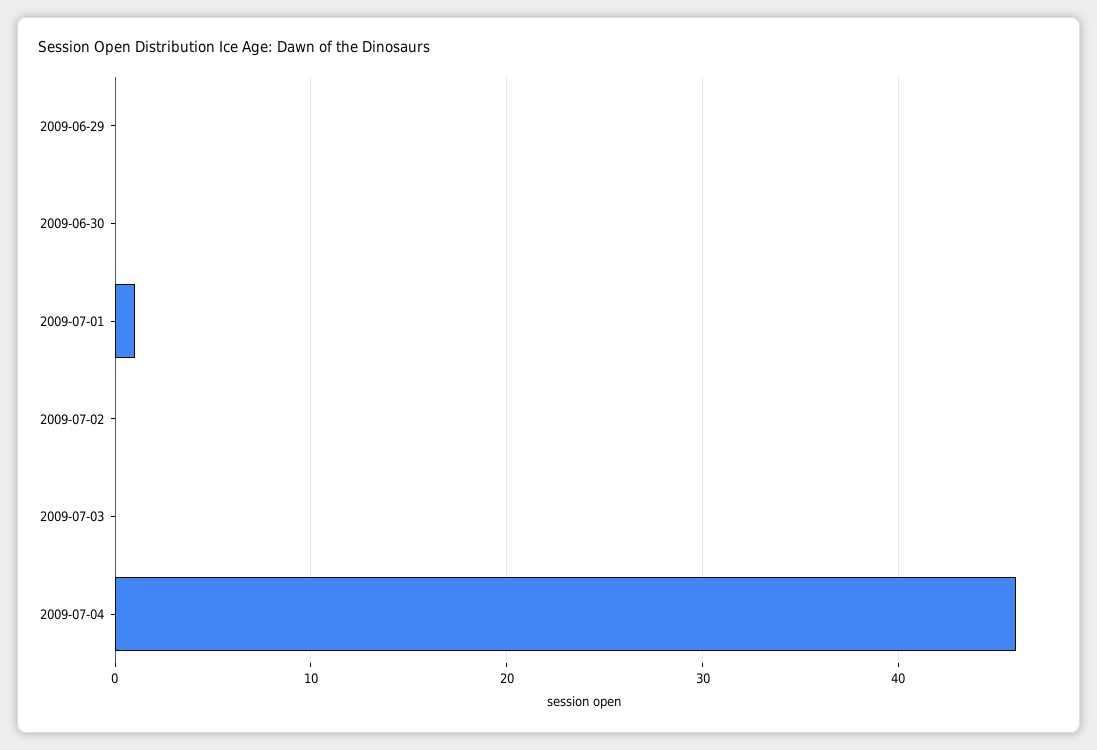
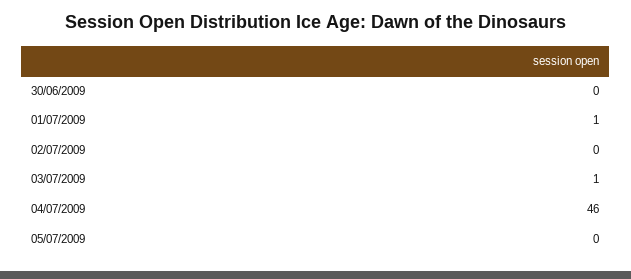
2009-06-29: 0 -> none
2009-07-03: 0 -> 1
05/07/2009: none -> 0

